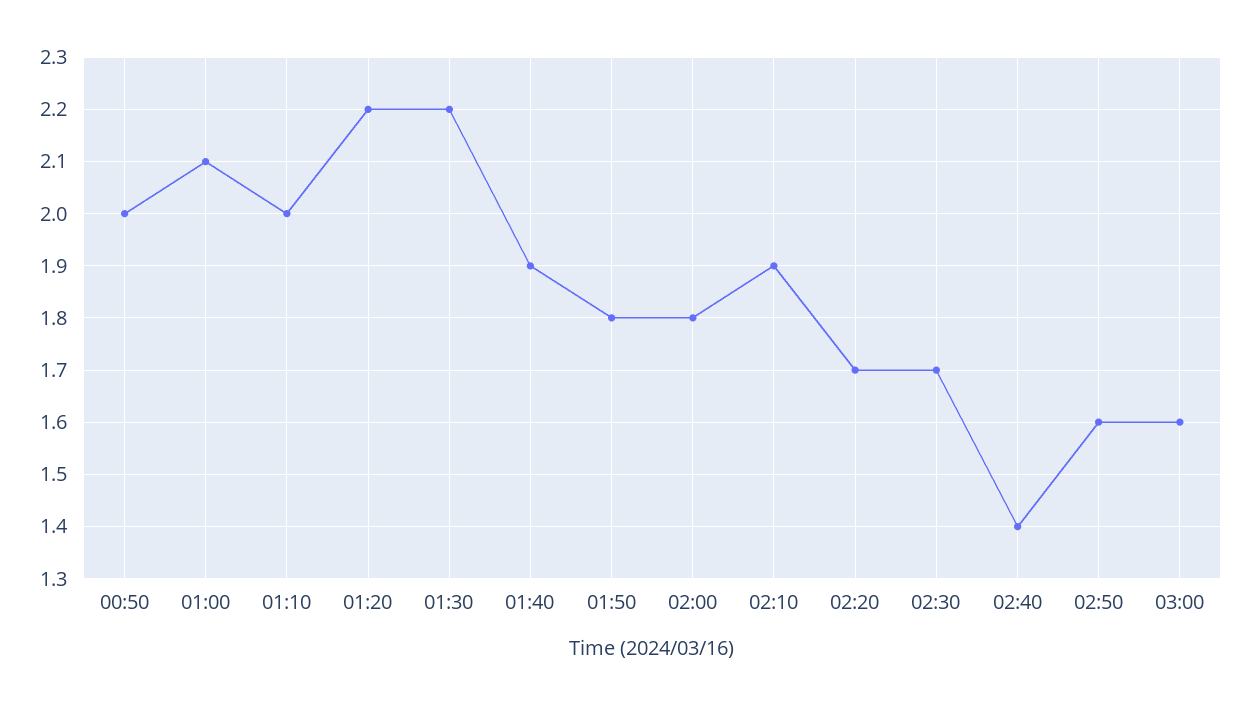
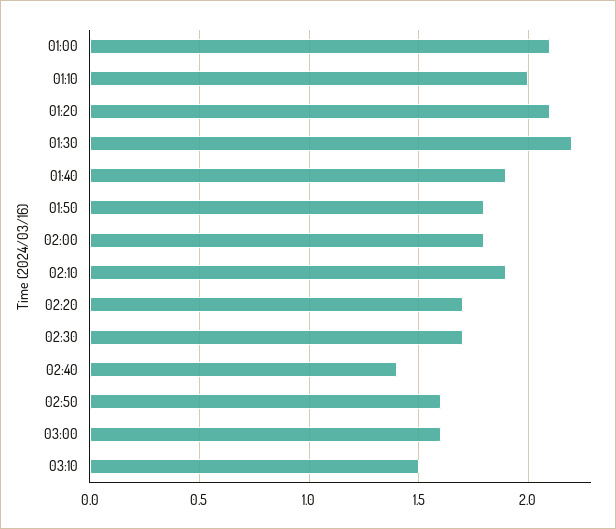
00:50: 2 -> none
01:20: 2.2 -> 2.1
03:10: none -> 1.5

